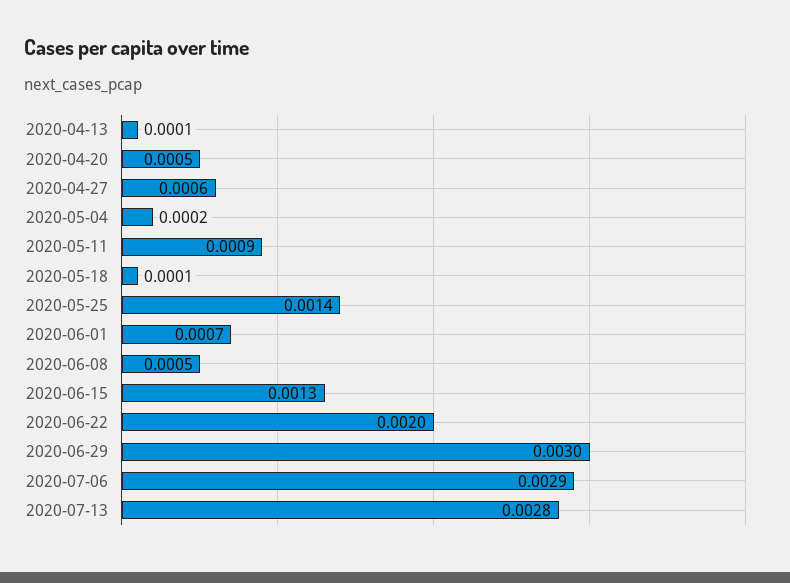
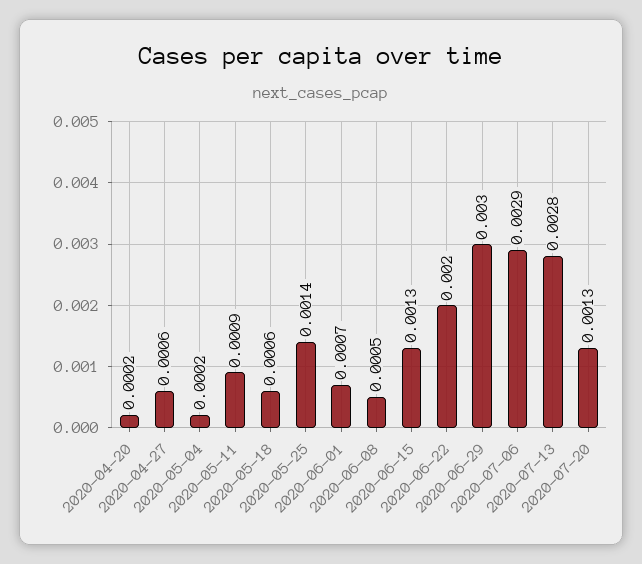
2020-04-13: 0.0001 -> none
2020-04-20: 0.0005 -> 0.0002
2020-05-18: 0.0001 -> 0.0006
2020-07-20: none -> 0.0013

